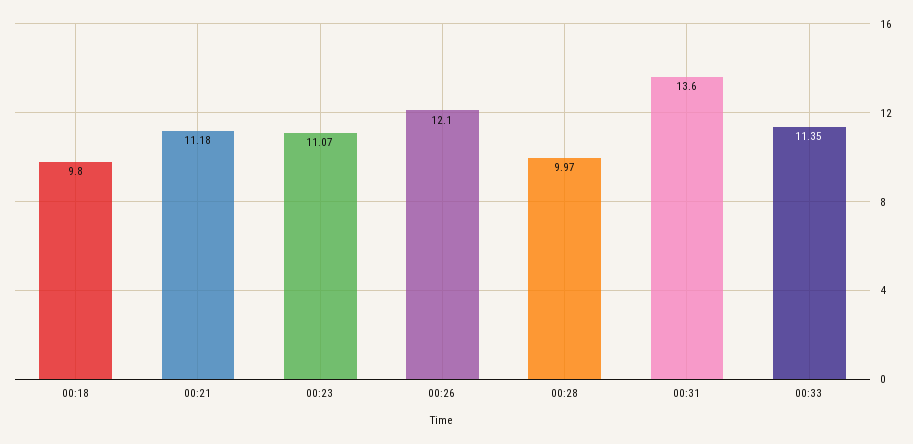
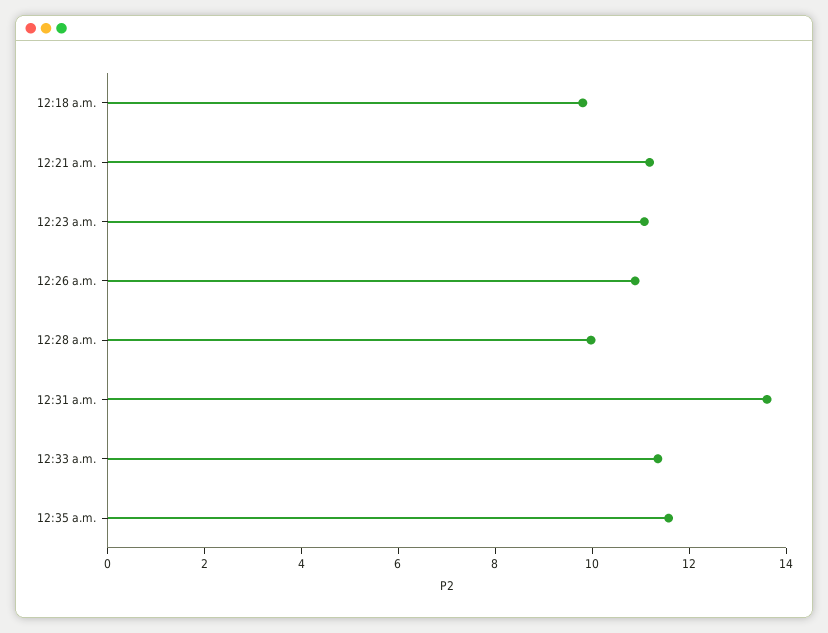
00:26: 12.1 -> 11
12:35 a.m.: none -> 11.5

